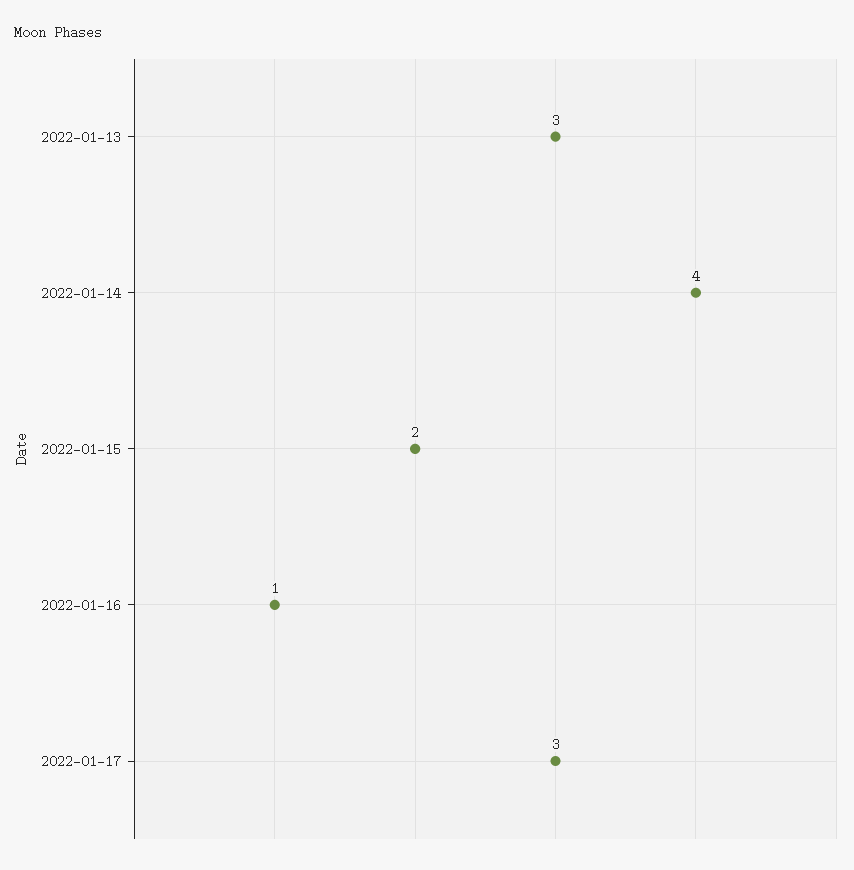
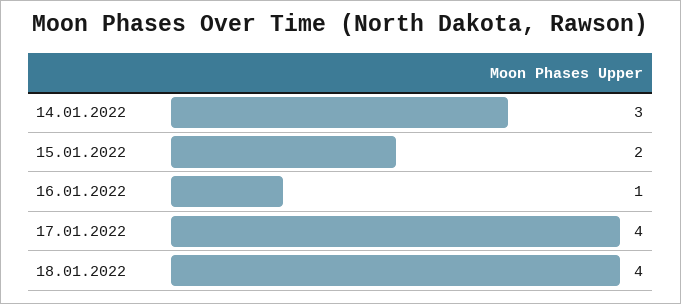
2022-01-13: 3 -> none
2022-01-14: 4 -> 3
2022-01-17: 3 -> 4
18.01.2022: none -> 4

